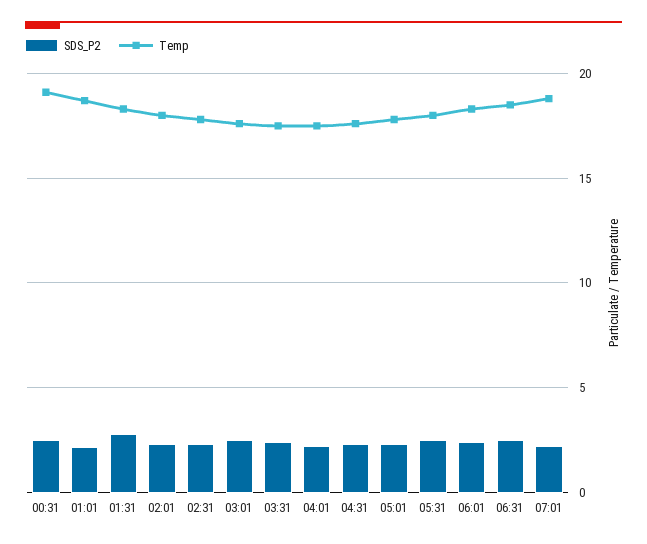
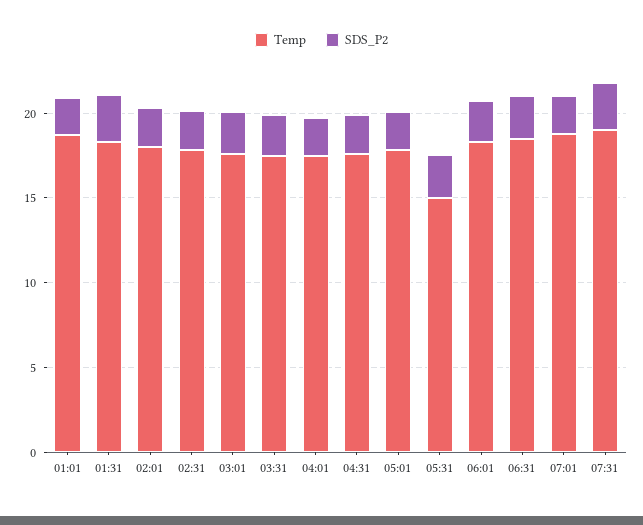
SDS_P2, 00:31: 2.5 -> none
Temp, 00:31: 19 -> none
Temp, 05:31: 18 -> 15
Temp, 07:31: none -> 19
SDS_P2, 07:31: none -> 3

